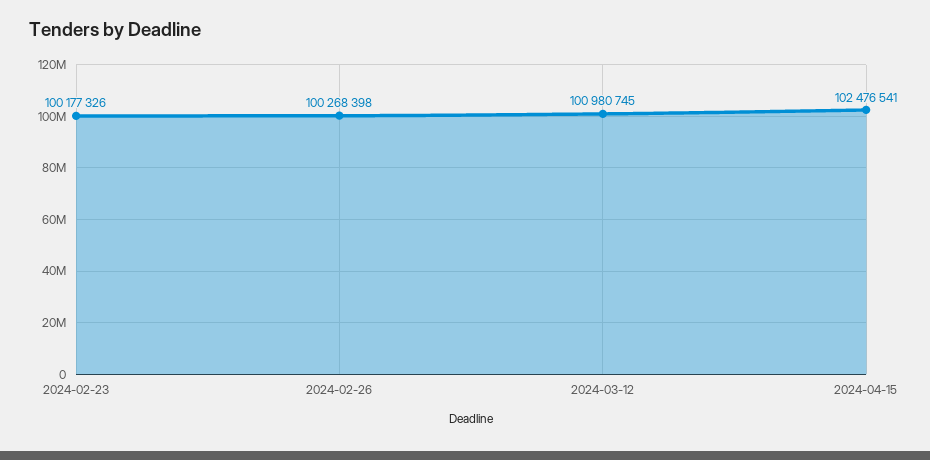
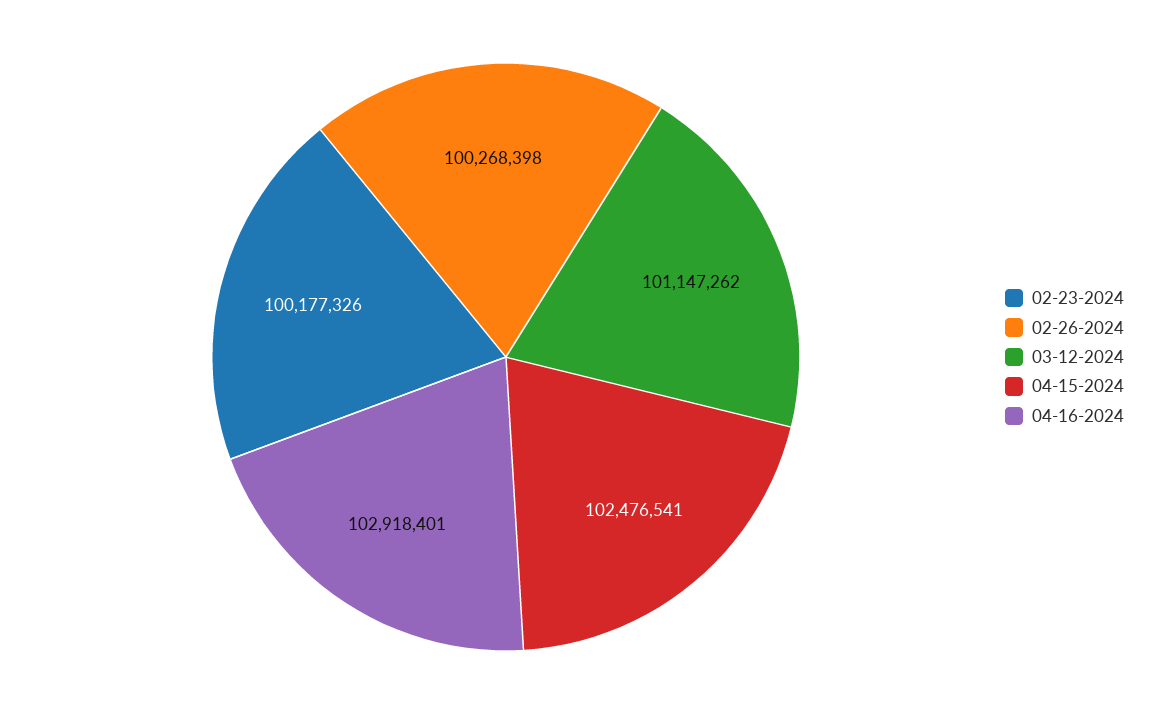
2024-03-12: 100980745 -> 101147262
04-16-2024: none -> 102918401

